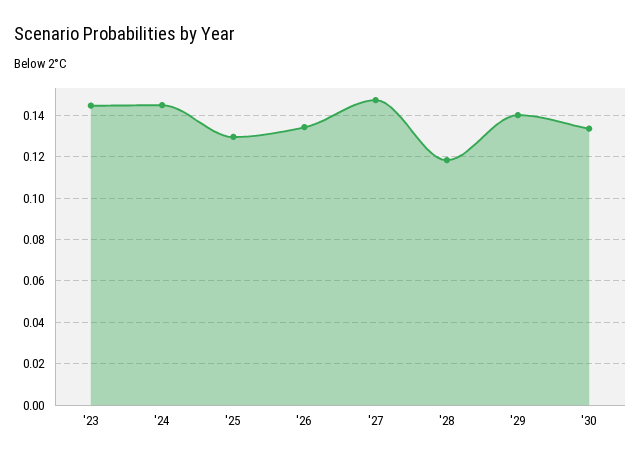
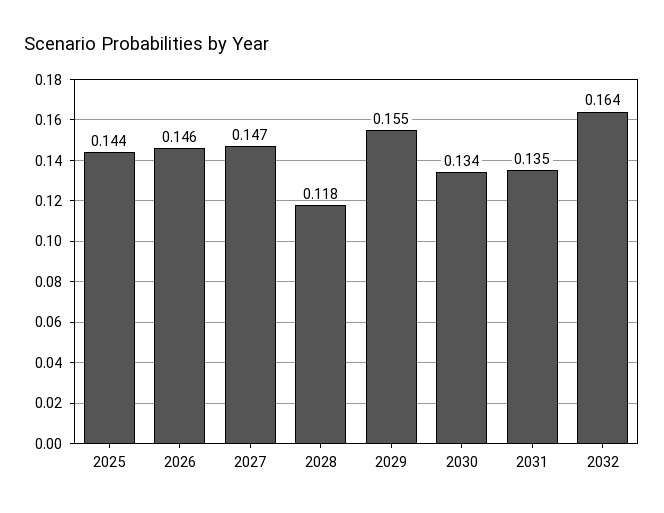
'23: 0.145 -> none
'24: 0.145 -> none
'25: 0.13 -> 0.144
'26: 0.135 -> 0.146
'29: 0.14 -> 0.155
2031: none -> 0.135
2032: none -> 0.164

